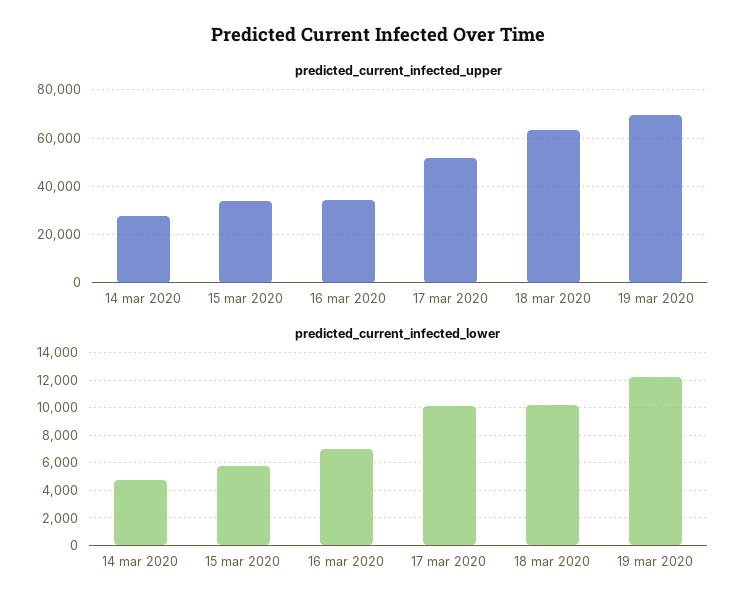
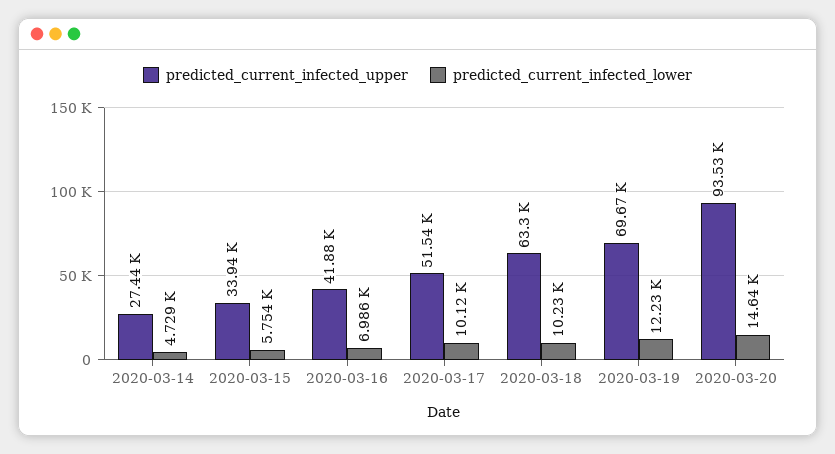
predicted_current_infected_upper, 16 mar 2020: 35000 -> 41880
predicted_current_infected_upper, 2020-03-20: none -> 93530
predicted_current_infected_lower, 2020-03-20: none -> 14640

